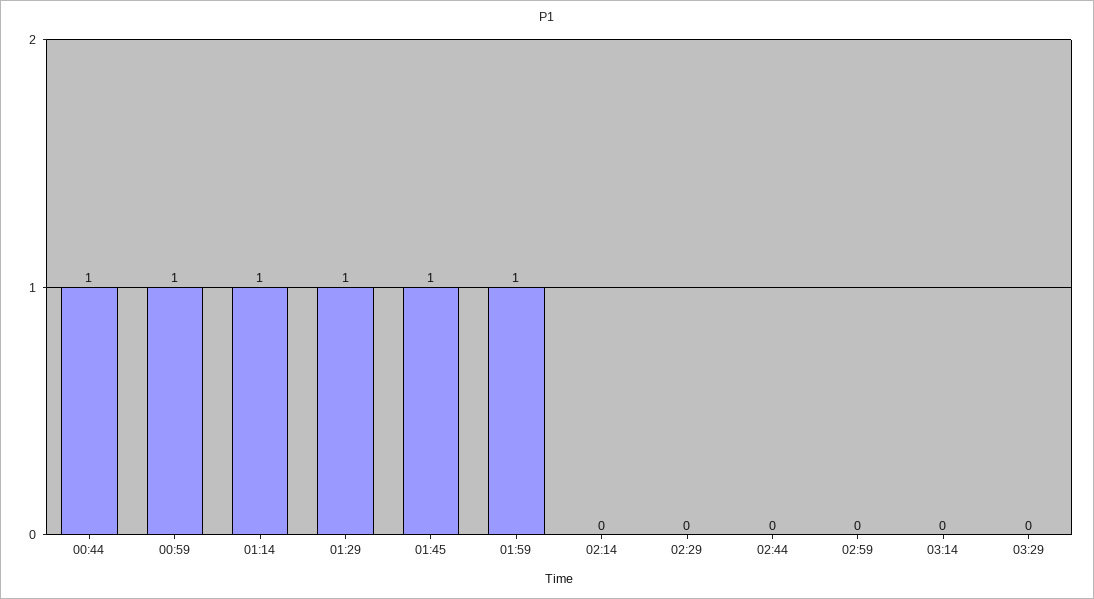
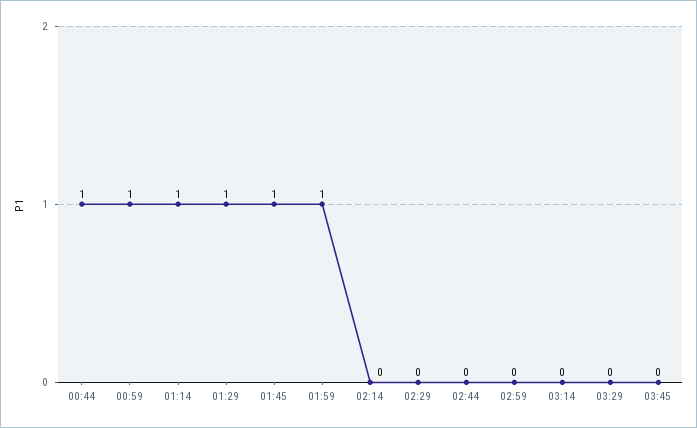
03:45: none -> 0

